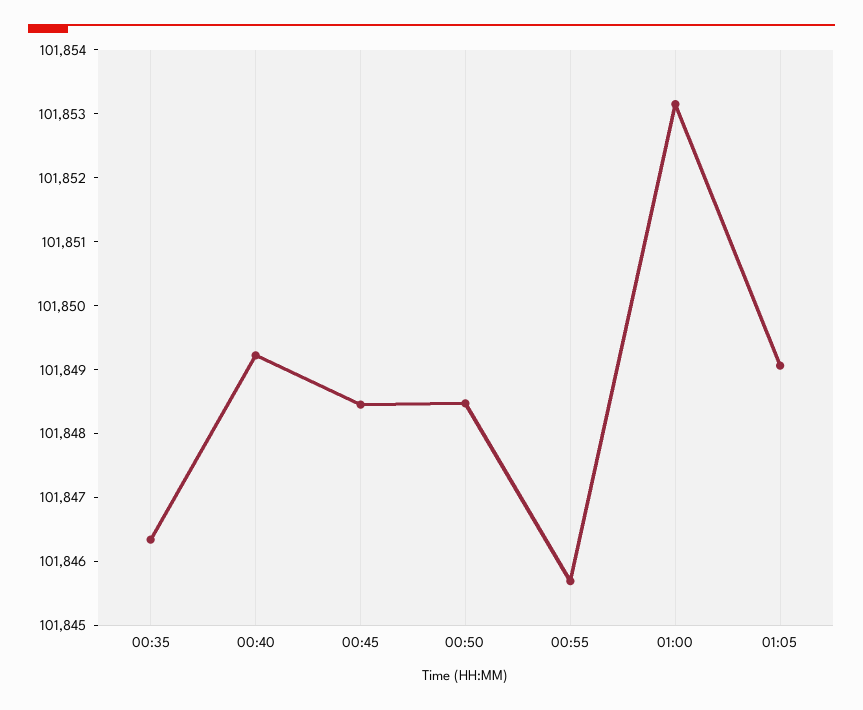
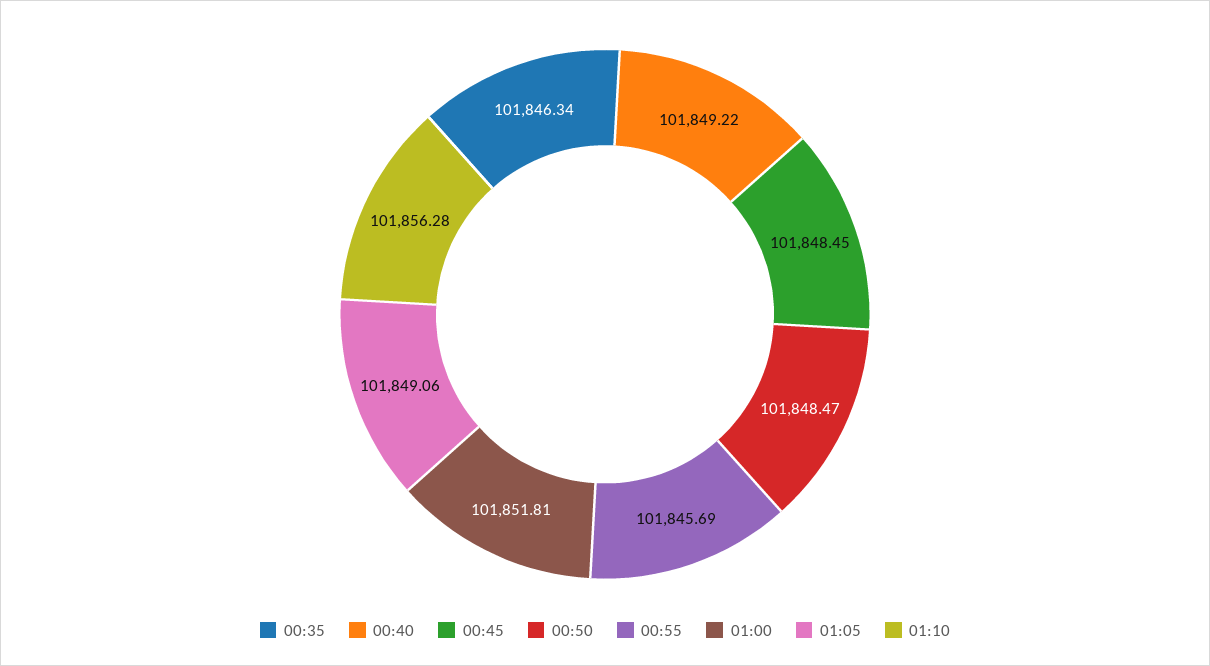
01:00: 101853.2 -> 101851.81
01:10: none -> 101856.28

